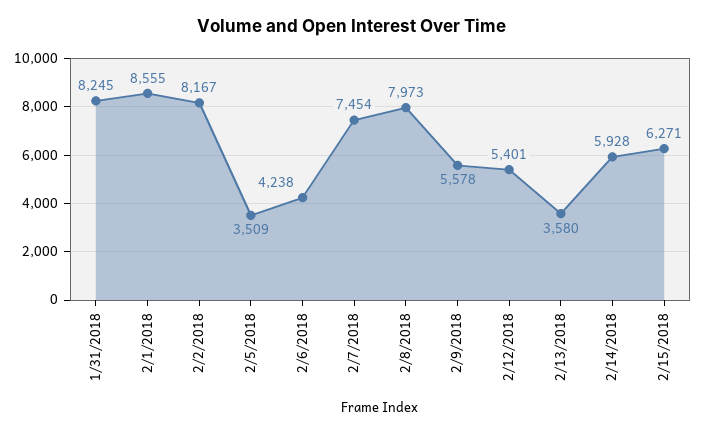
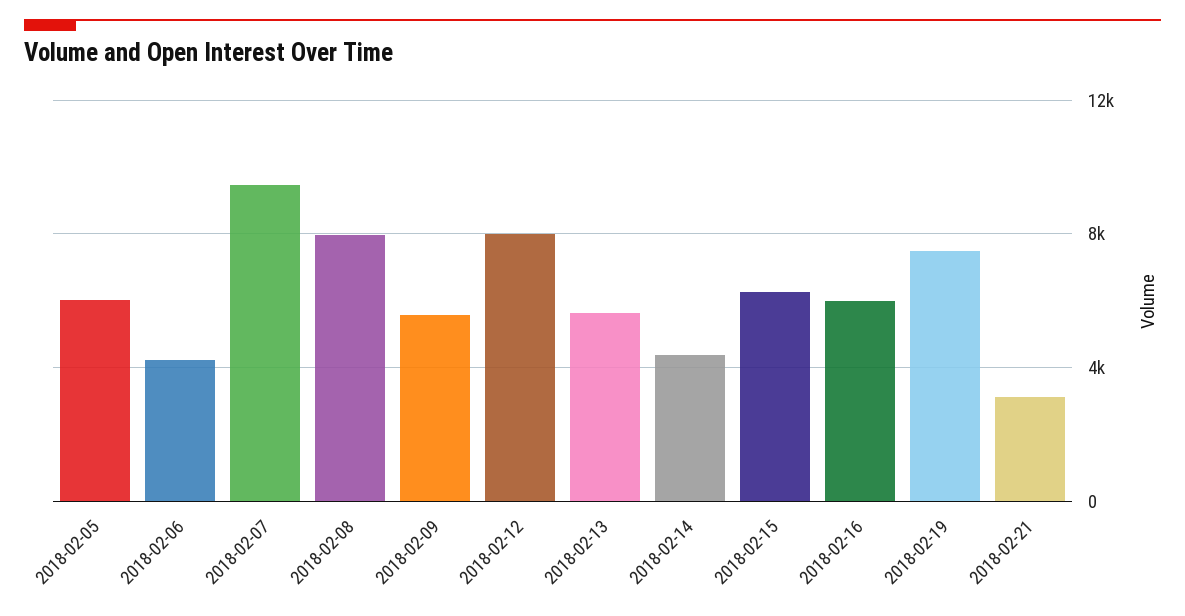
1/31/2018: 8245 -> none
2/1/2018: 8555 -> none
2/2/2018: 8167 -> none
2/5/2018: 3509 -> 6000
2/7/2018: 7454 -> 9500
2/12/2018: 5401 -> 8000
2/13/2018: 3580 -> 5500
2/14/2018: 5928 -> 4500
2018-02-16: none -> 6000
2018-02-19: none -> 7500
2018-02-21: none -> 3000

